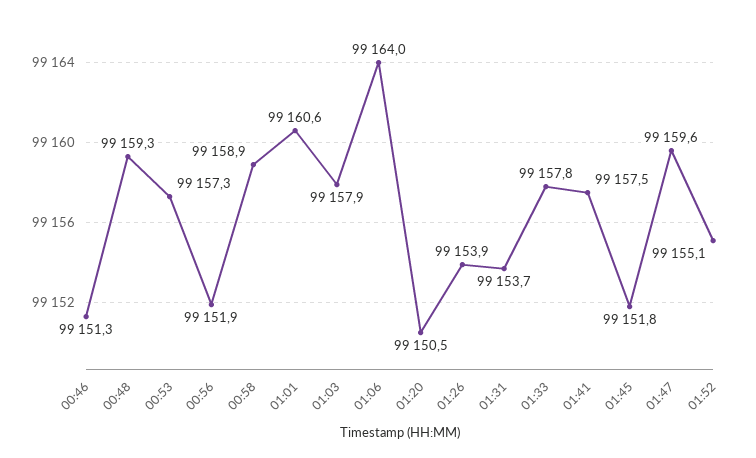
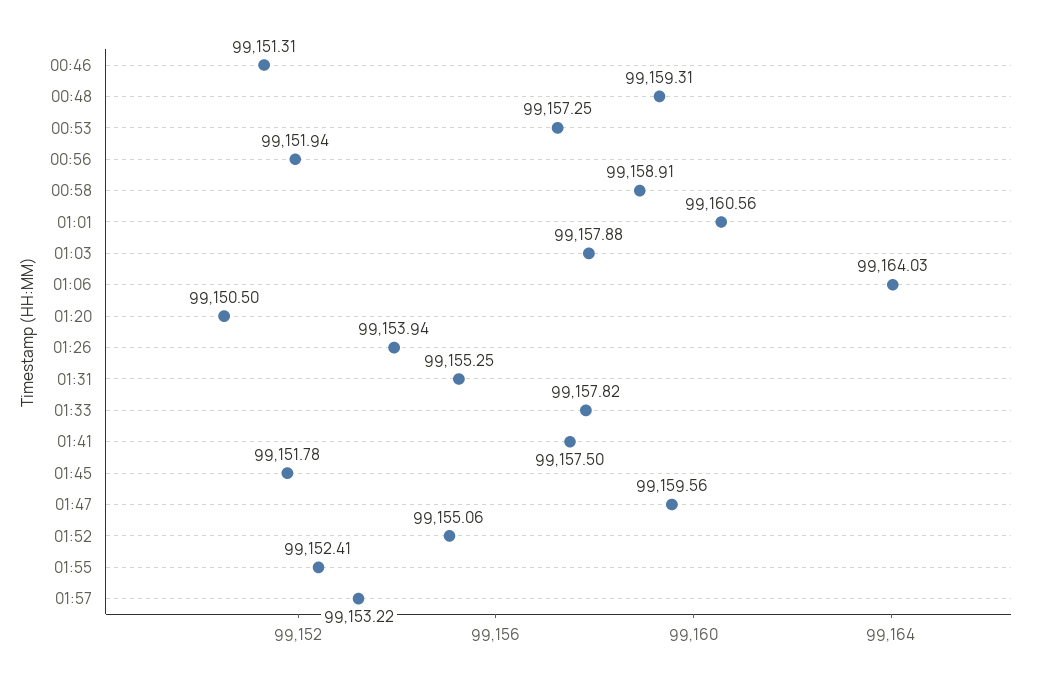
01:31: 99153.7 -> 99155.25
01:55: none -> 99152.41
01:57: none -> 99153.22

